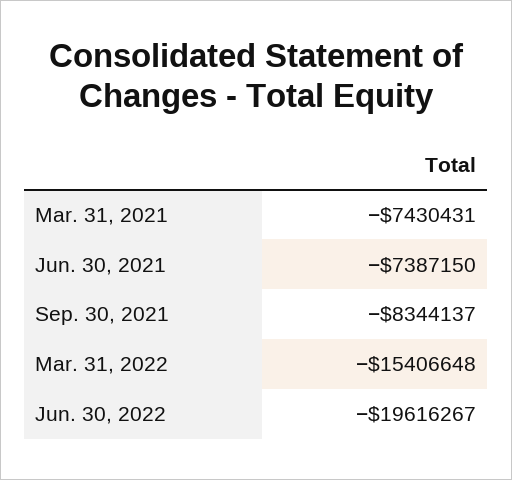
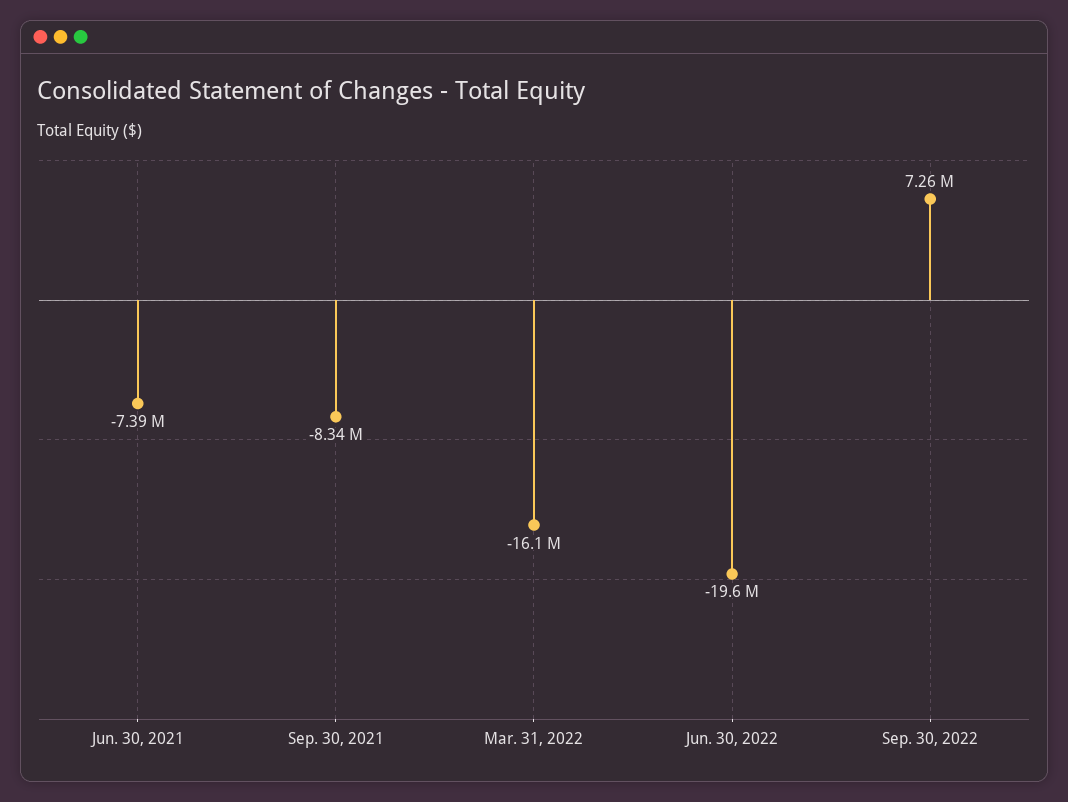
Mar. 31, 2021: -7430431 -> none
Mar. 31, 2022: -15406648 -> -16100000
Sep. 30, 2022: none -> 7260000

